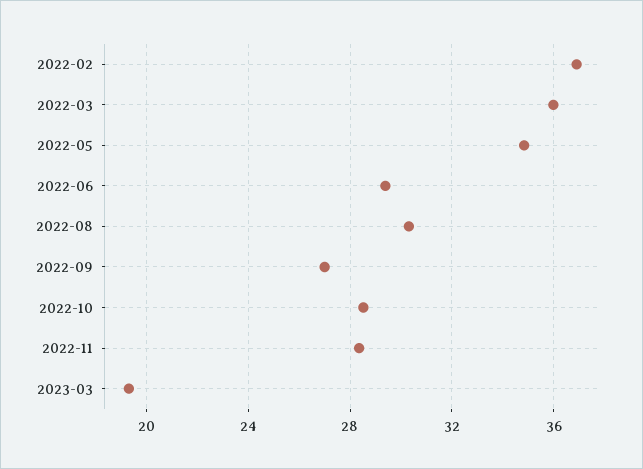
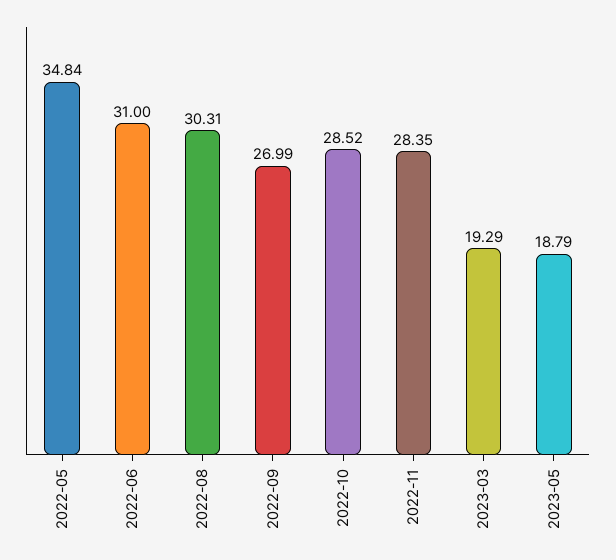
2022-02: 37 -> none
2022-03: 36 -> none
2022-06: 29.5 -> 31
2023-05: none -> 18.79

